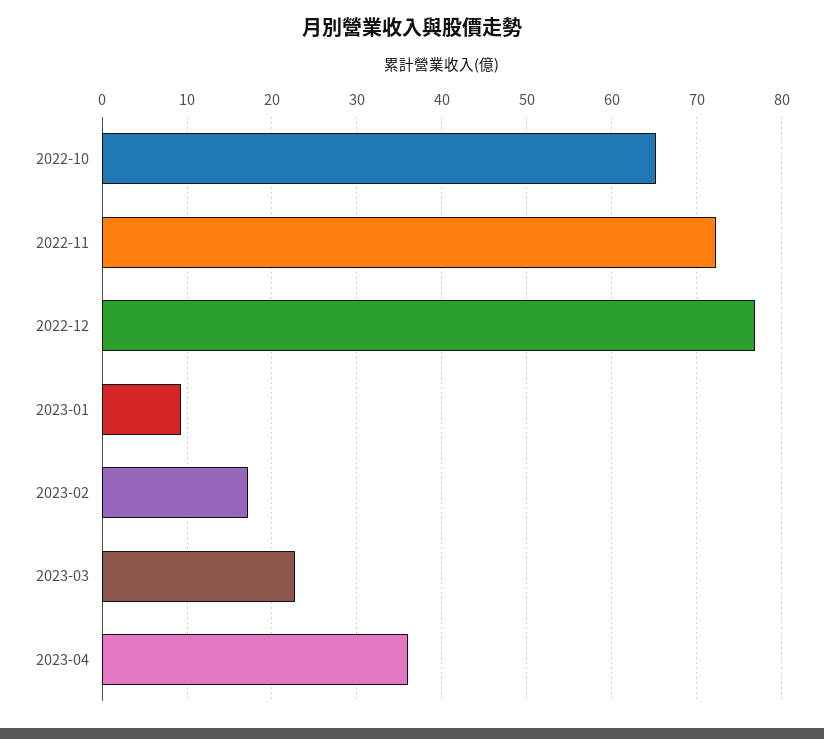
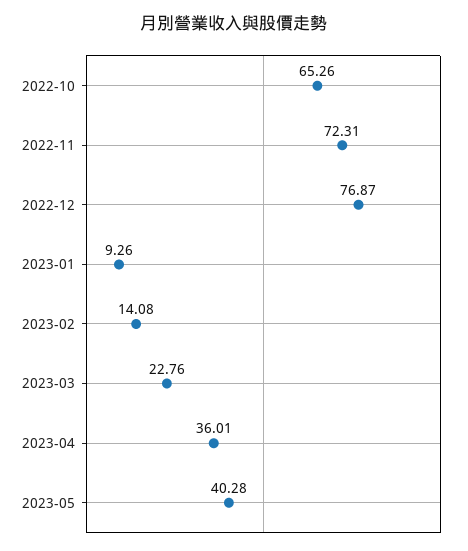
2023-02: 17 -> 14.08
2023-05: none -> 40.28

